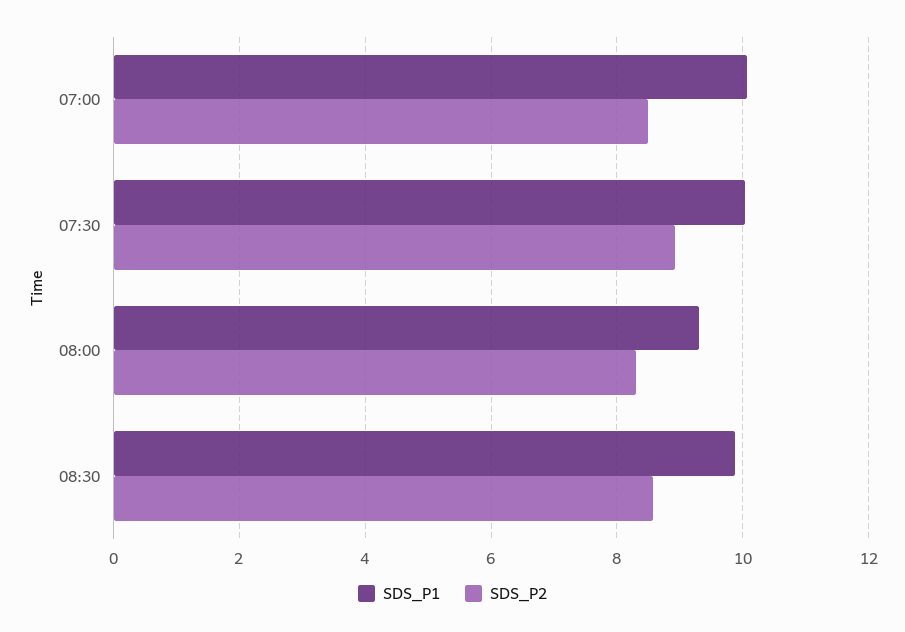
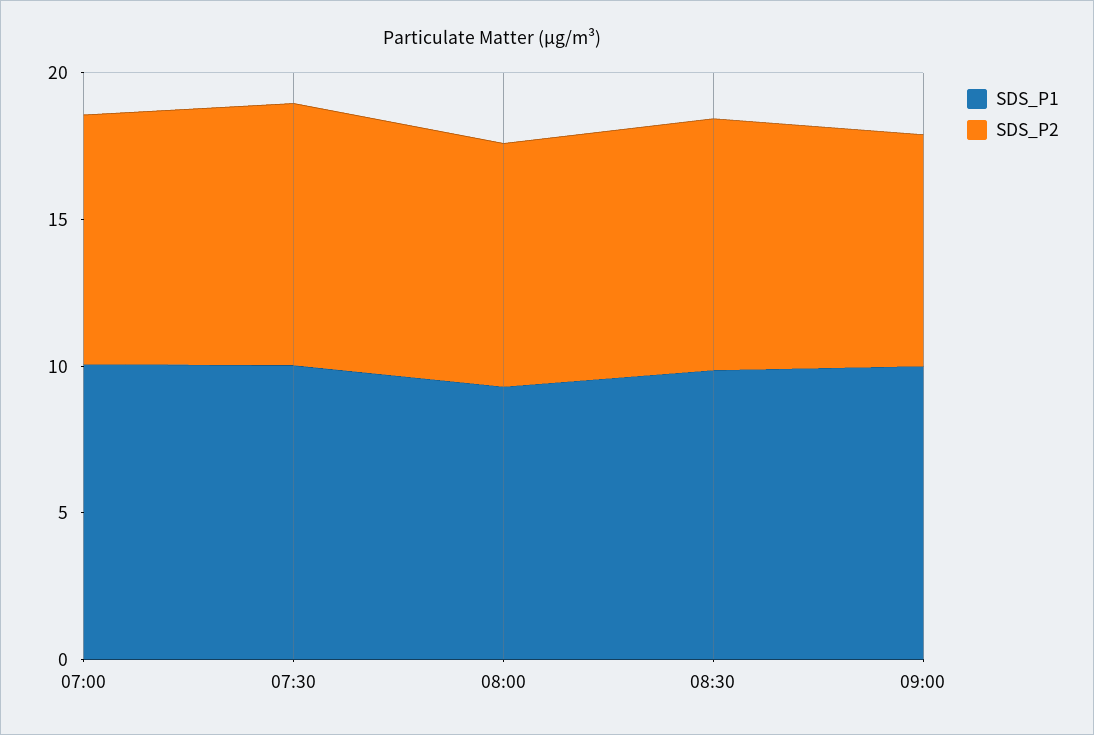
SDS_P1, 09:00: none -> 10
SDS_P2, 09:00: none -> 8

